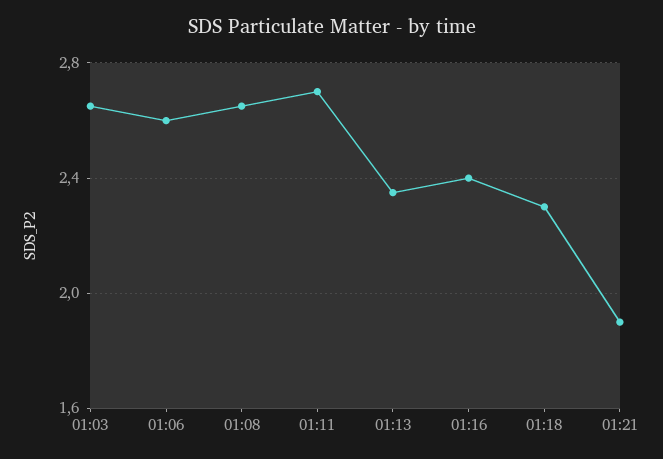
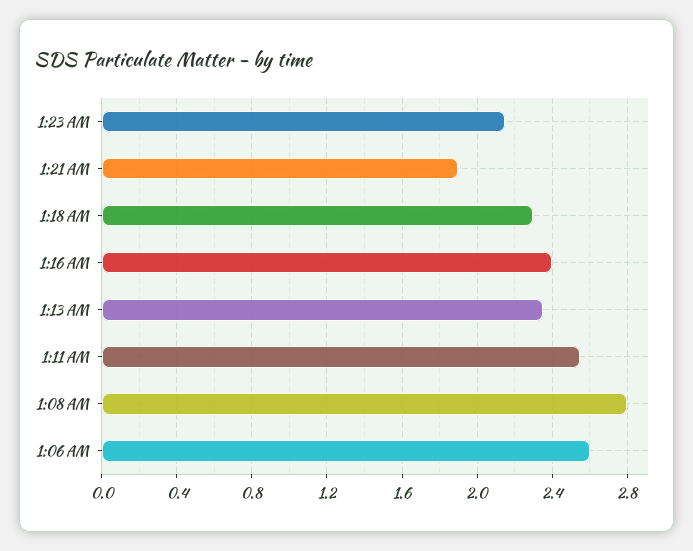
01:03: 2.65 -> none
01:08: 2.65 -> 2.8
01:11: 2.7 -> 2.55
1:23 AM: none -> 2.15

